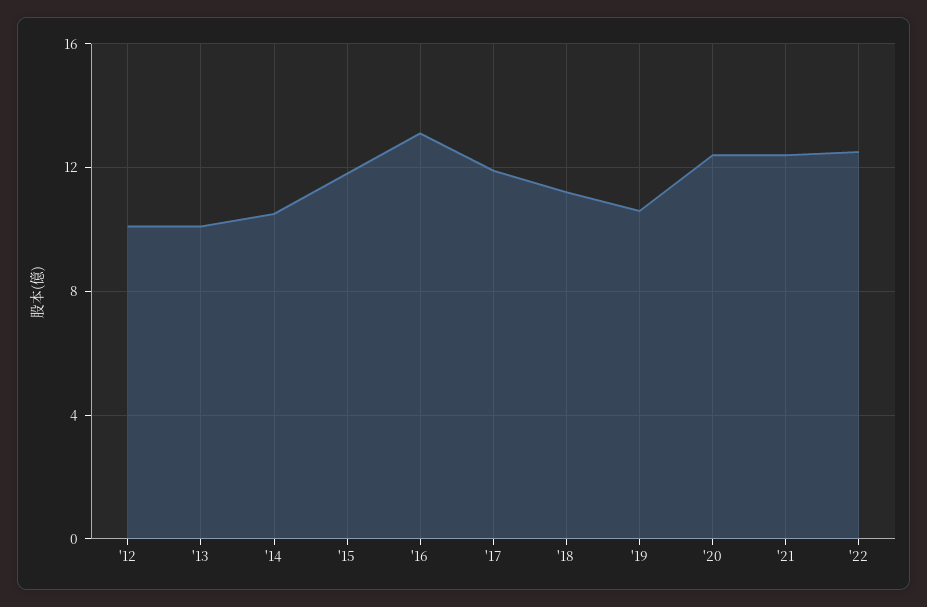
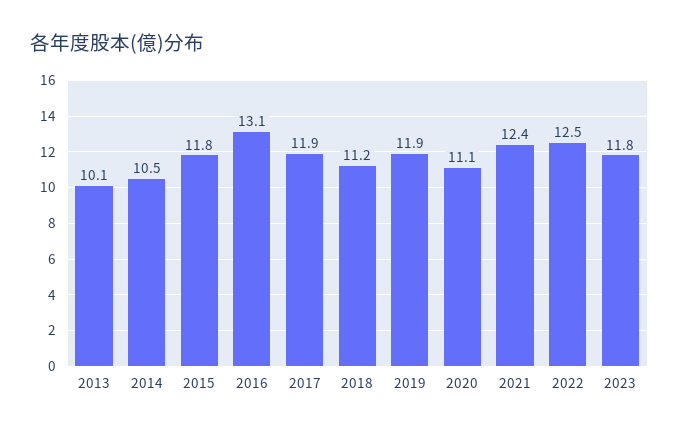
'12: 10 -> none
'19: 10.5 -> 11.9
'20: 12.5 -> 11.1
2023: none -> 11.8

